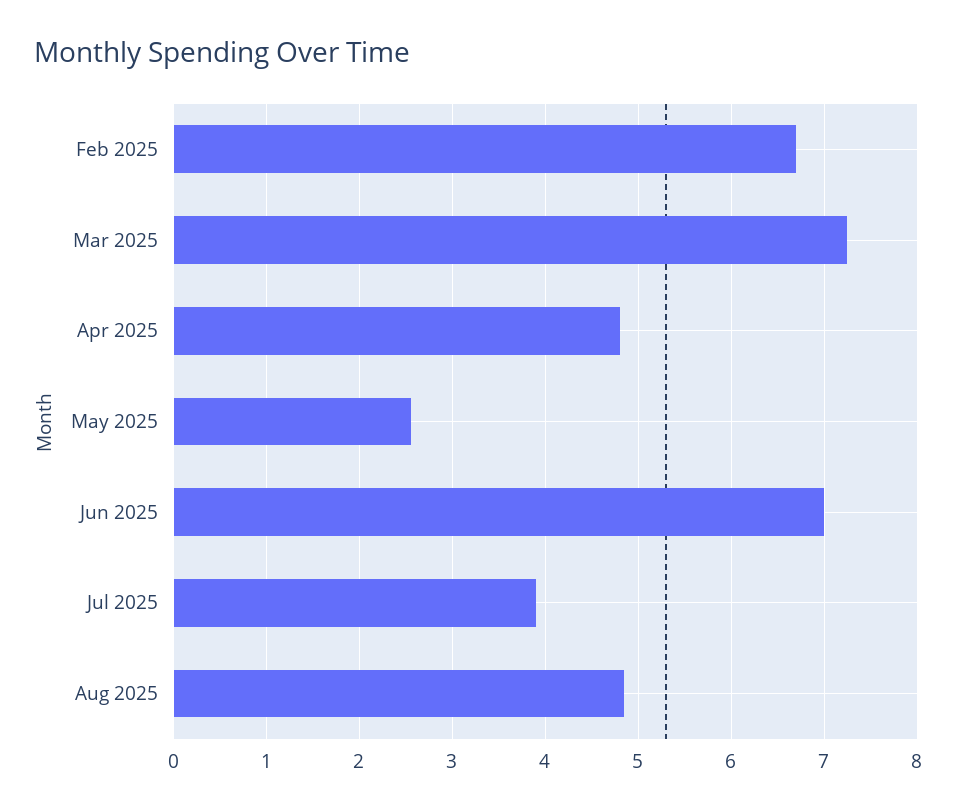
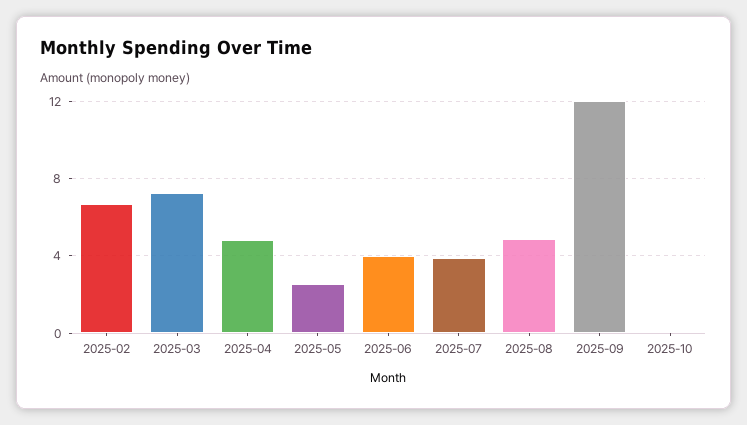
Jun 2025: 7 -> 4
2025-09: none -> 12
2025-10: none -> 0

